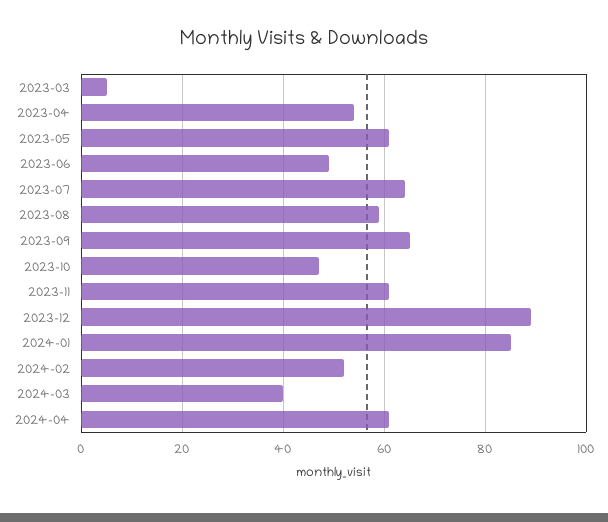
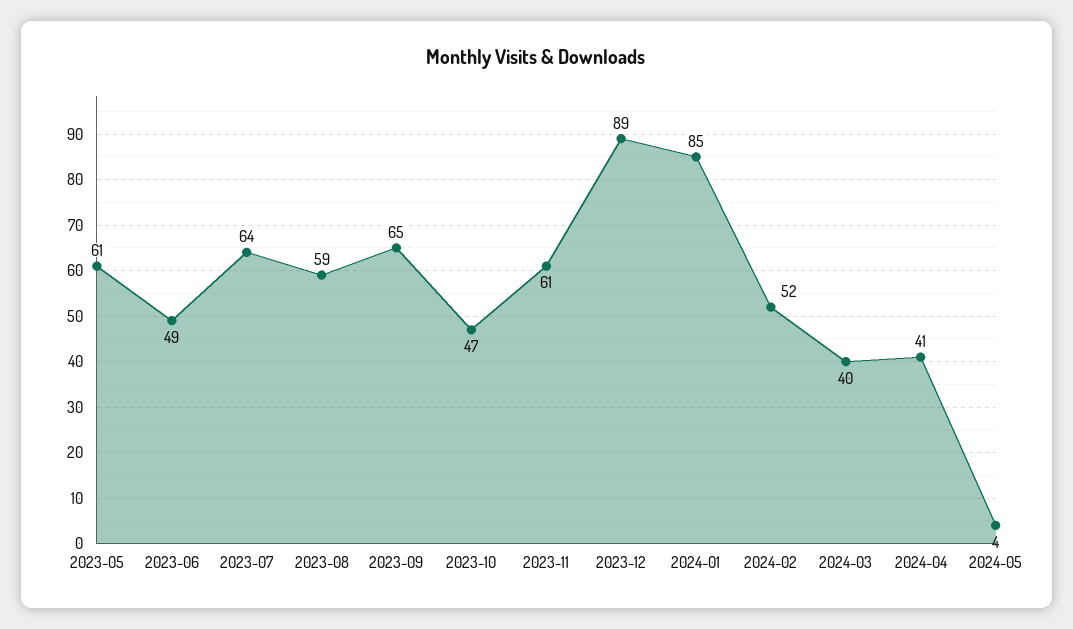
2023-03: 5 -> none
2023-04: 55 -> none
2024-04: 60 -> 41
2024-05: none -> 4

